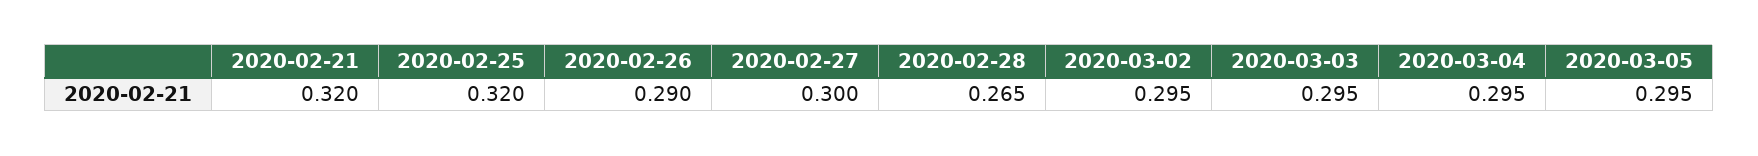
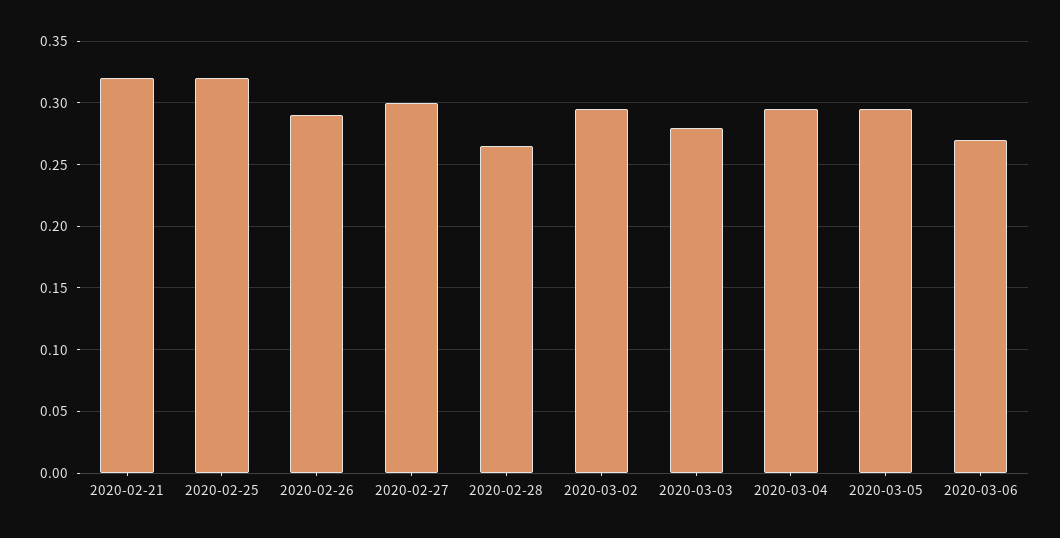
2020-03-03: 0.295 -> 0.28
2020-03-06: none -> 0.27

